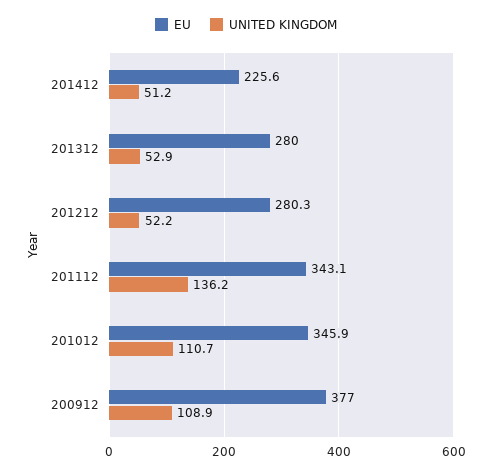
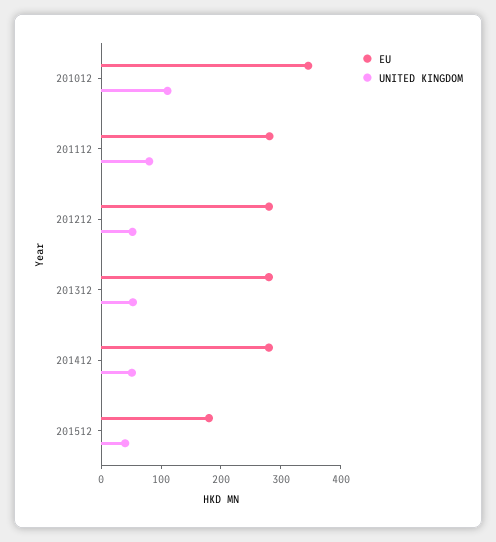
EU, 201412: 225.6 -> 280
EU, 201112: 343.1 -> 280
UNITED KINGDOM, 201112: 136.2 -> 80
EU, 200912: 377 -> none
UNITED KINGDOM, 200912: 108.9 -> none
EU, 201512: none -> 180
UNITED KINGDOM, 201512: none -> 40

